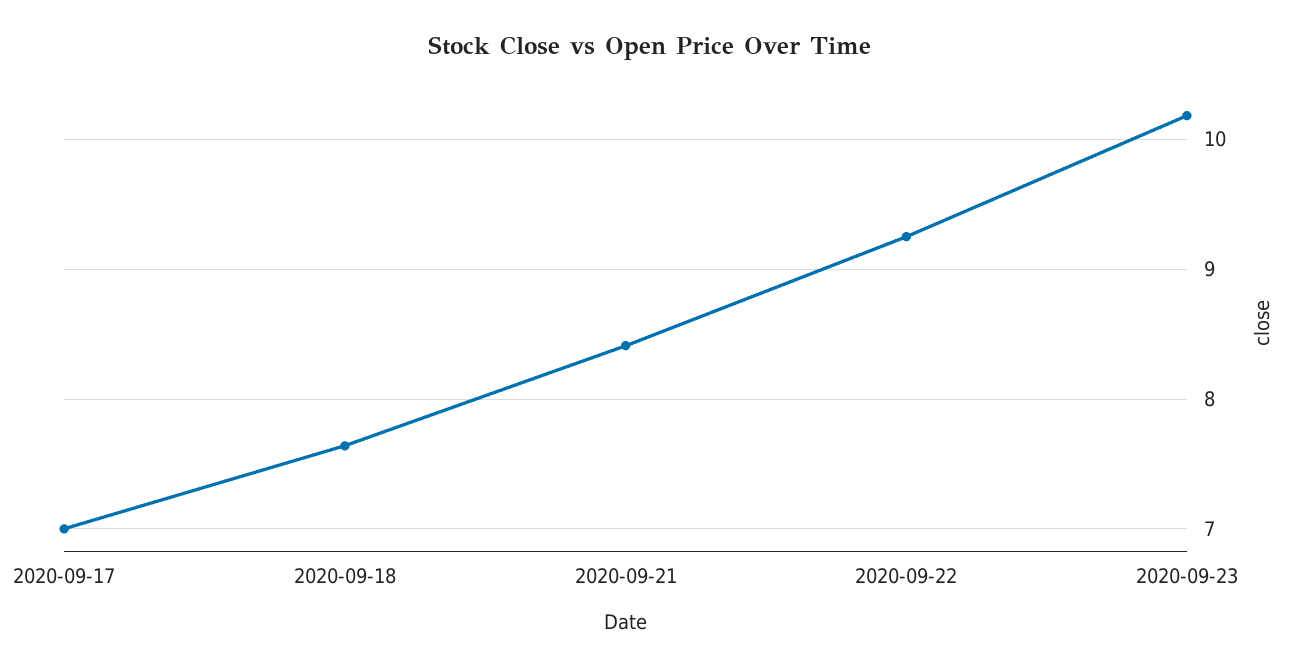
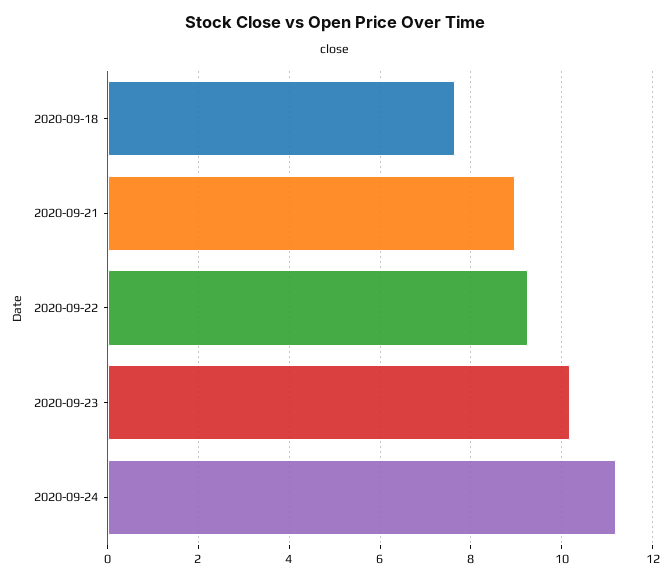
2020-09-17: 7 -> none
2020-09-21: 8.4 -> 9
2020-09-24: none -> 11.2

